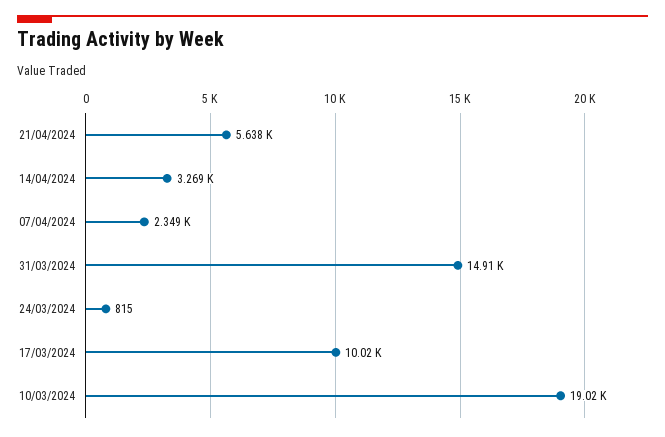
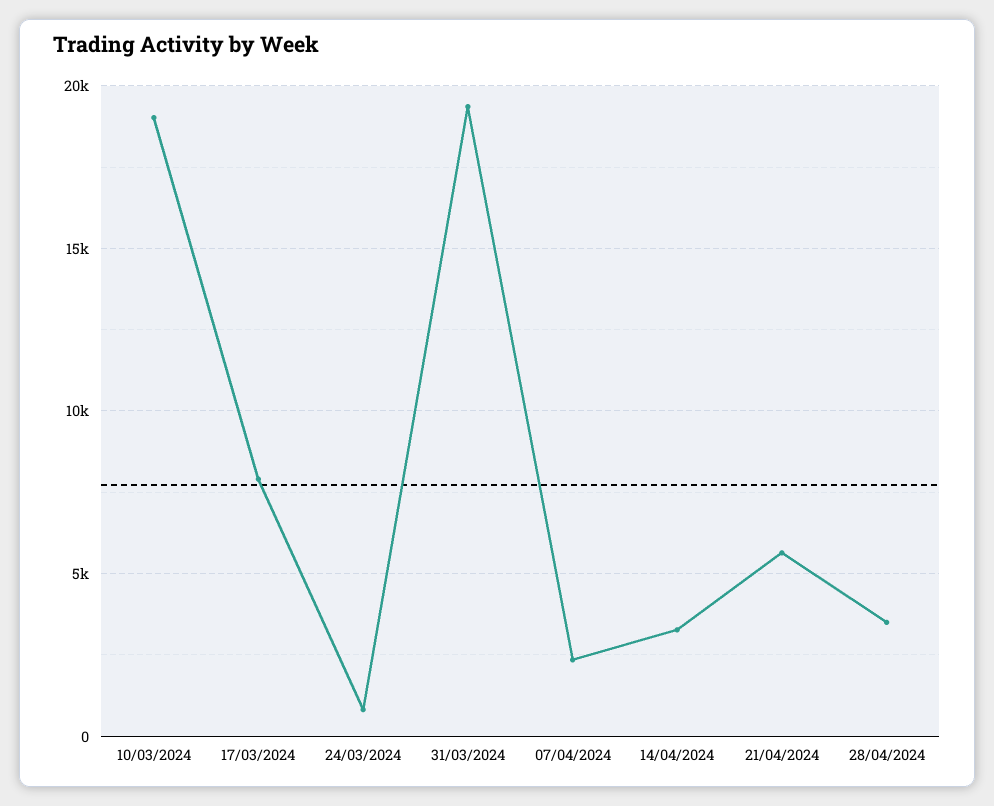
31/03/2024: 14910 -> 19500
17/03/2024: 10020 -> 8000
28/04/2024: none -> 3500

